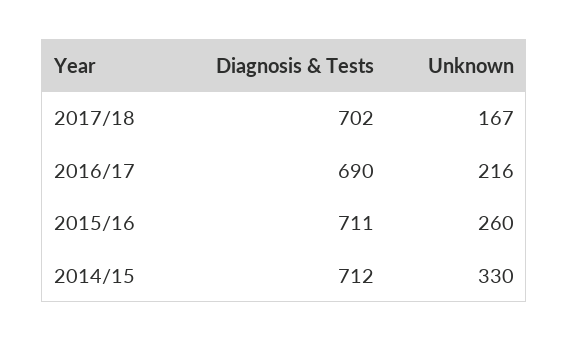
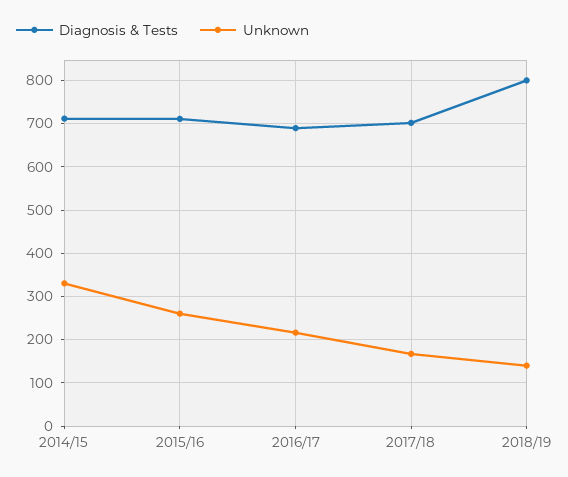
Diagnosis & Tests, 2018/19: none -> 800
Unknown, 2018/19: none -> 140

